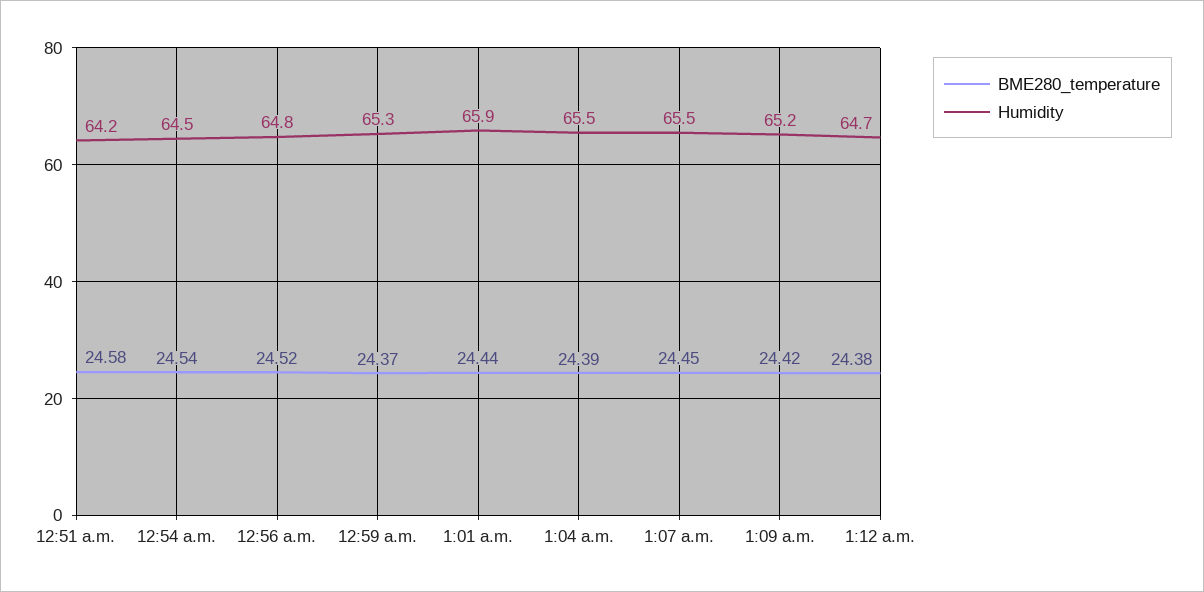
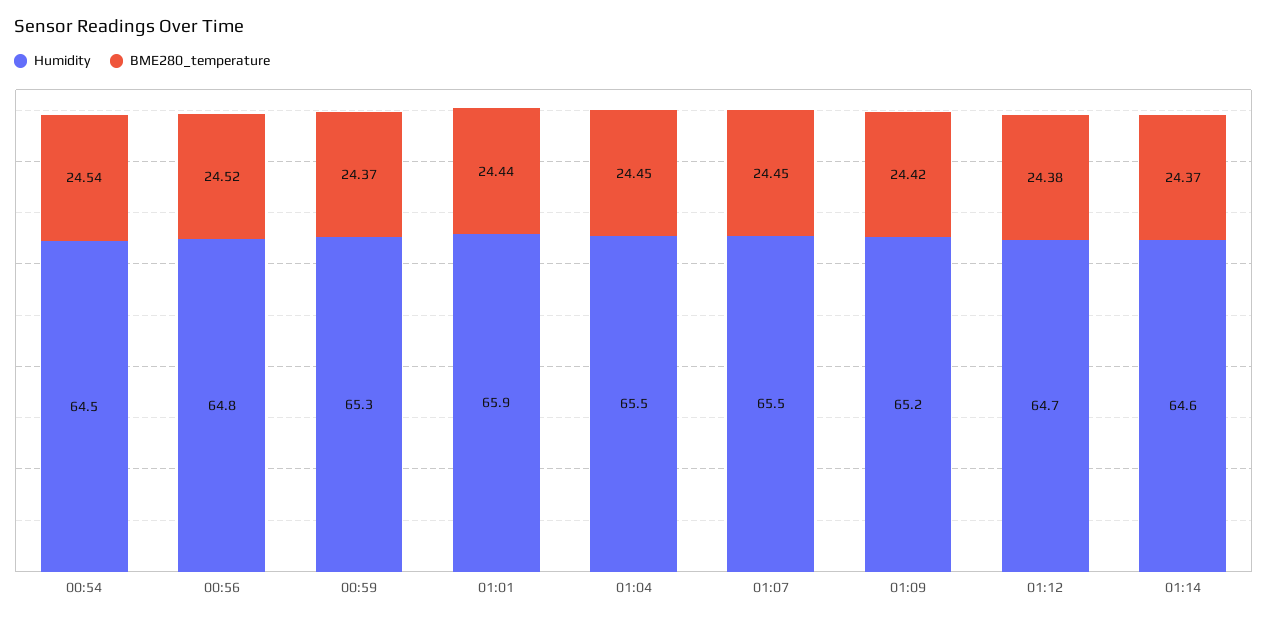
BME280_temperature, 12:51 a.m.: 24.58 -> none
Humidity, 12:51 a.m.: 64.2 -> none
BME280_temperature, 1:04 a.m.: 24.39 -> 24.45
Humidity, 01:14: none -> 64.6
BME280_temperature, 01:14: none -> 24.37

